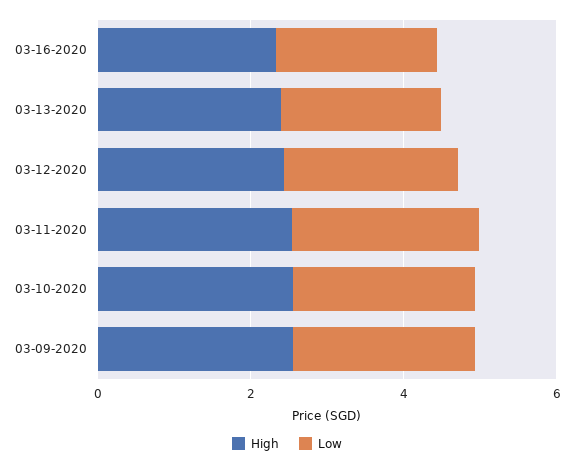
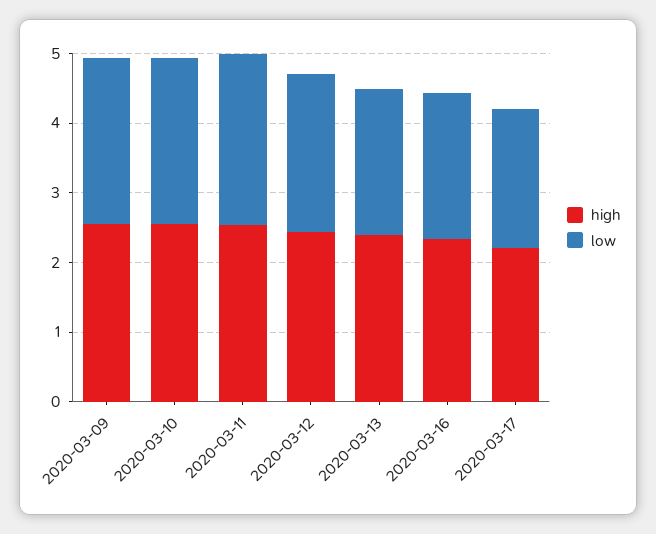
High, 2020-03-17: none -> 2.2
Low, 2020-03-17: none -> 2

